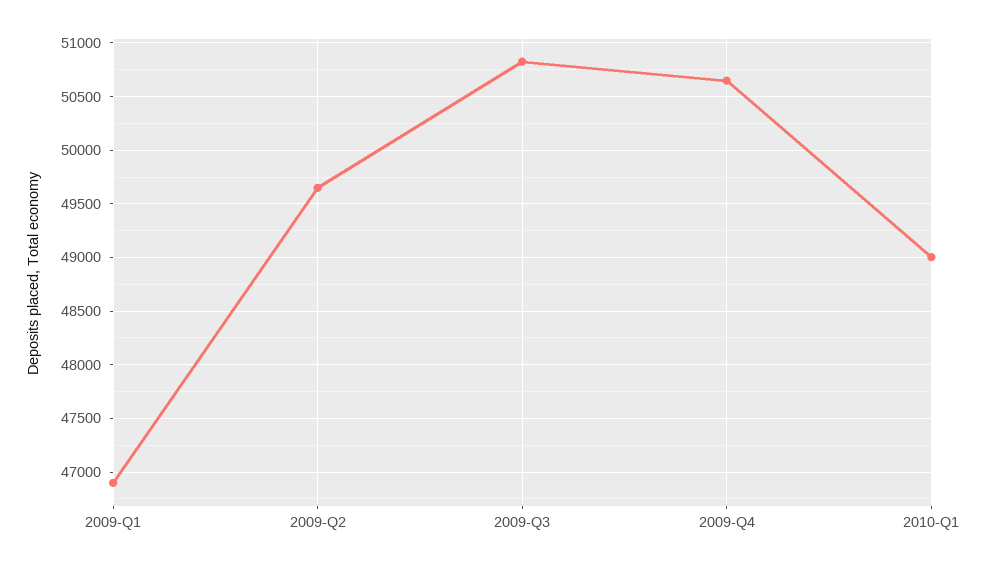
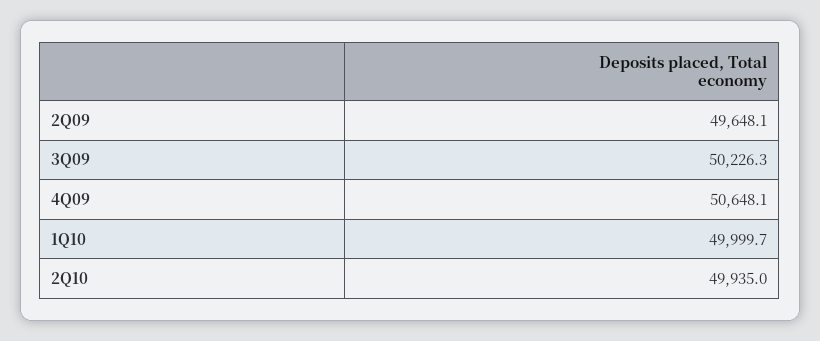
2009-Q1: 46900 -> none
2009-Q3: 50800 -> 50226.3
2010-Q1: 49000 -> 49999.7
2Q10: none -> 49935

